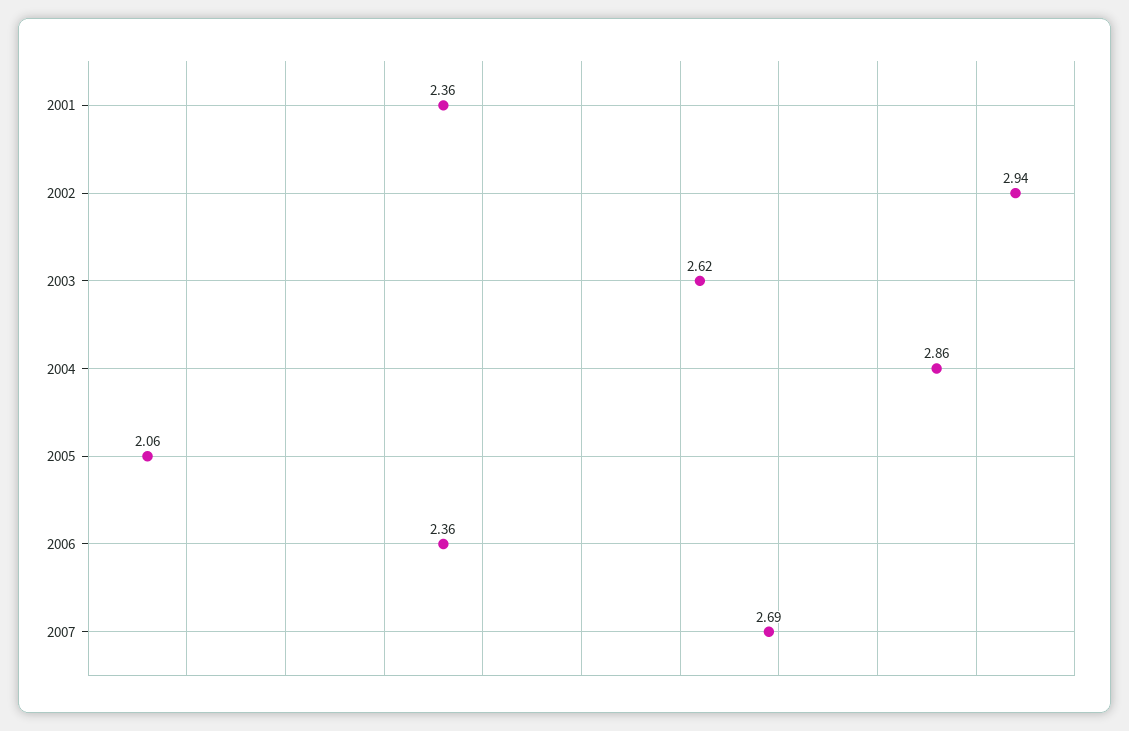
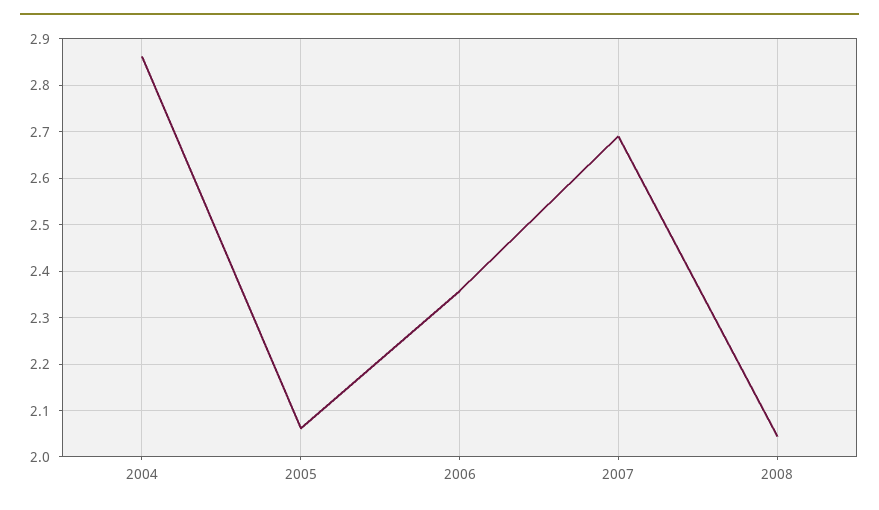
2001: 2.36 -> none
2002: 2.94 -> none
2003: 2.62 -> none
2008: none -> 2.04

